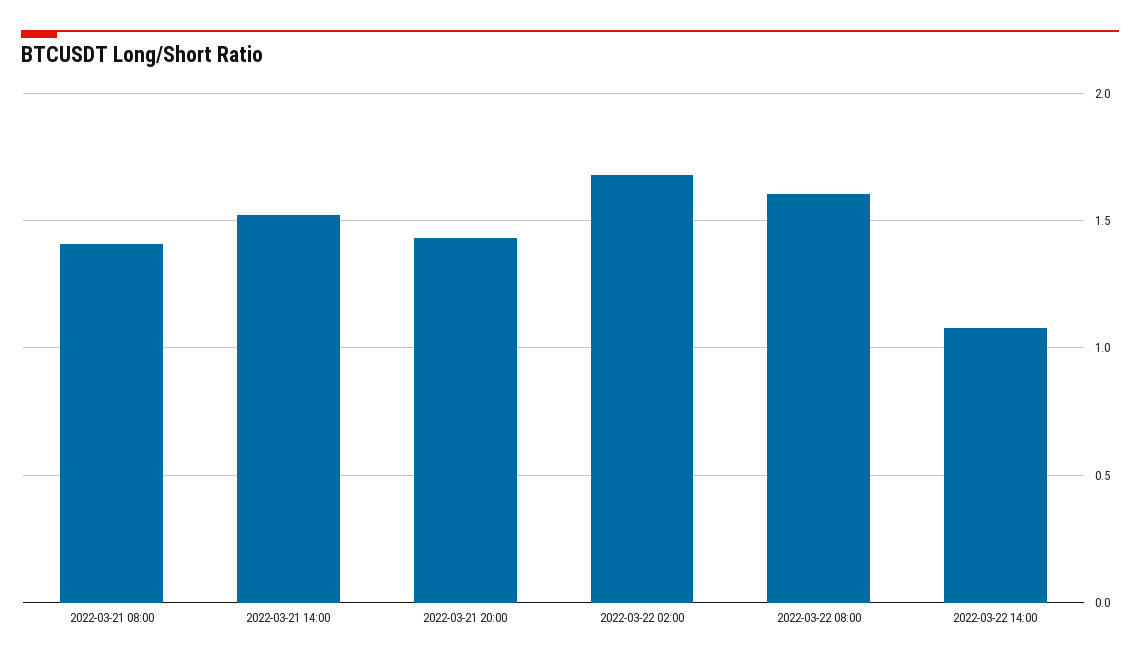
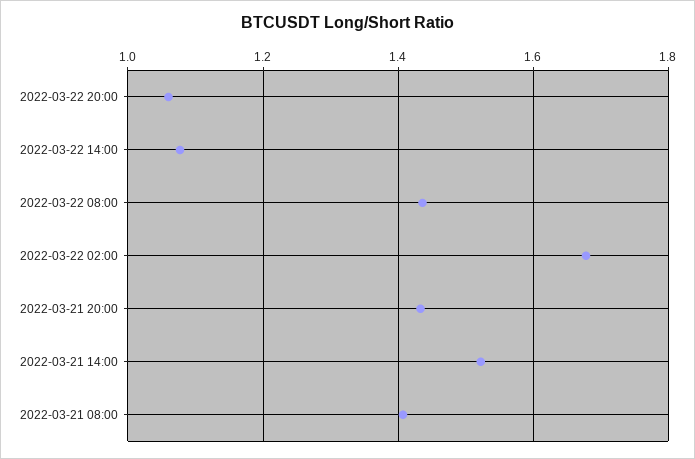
2022-03-22 08:00: 1.6 -> 1.44
2022-03-22 20:00: none -> 1.06

